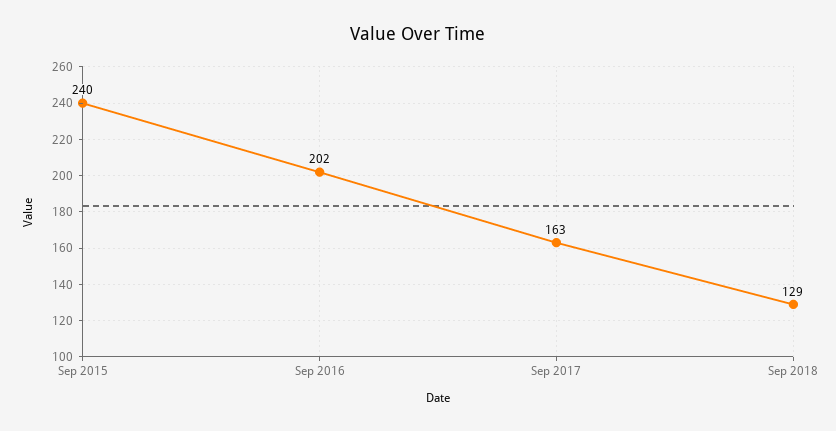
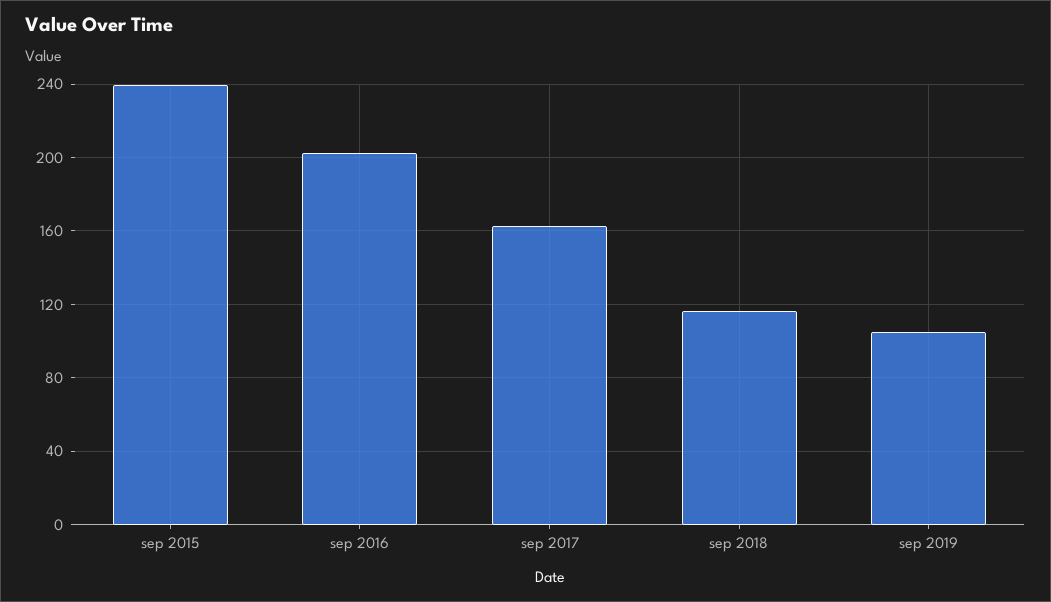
Sep 2018: 129 -> 115
sep 2019: none -> 105

